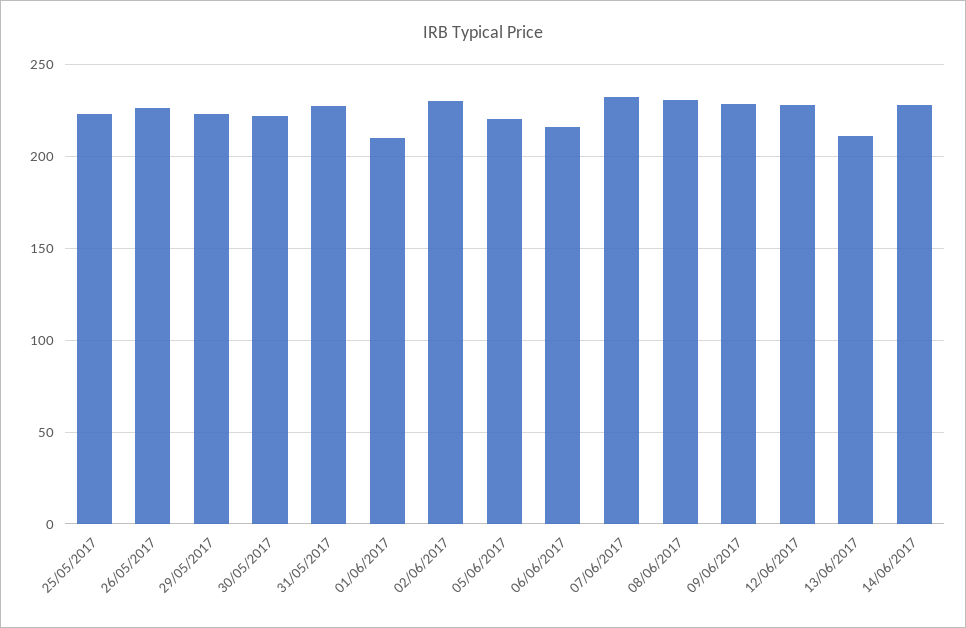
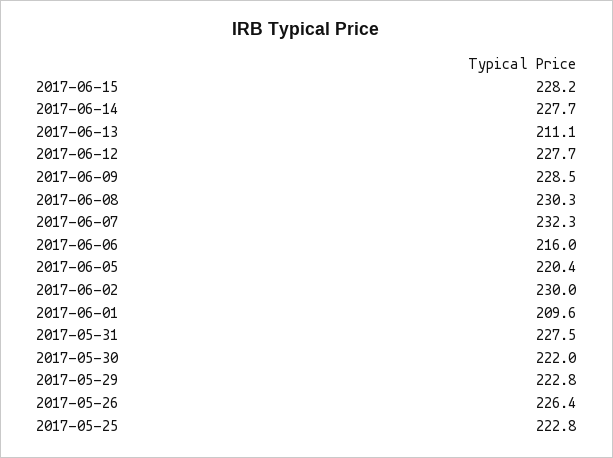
2017-06-15: none -> 228.2

